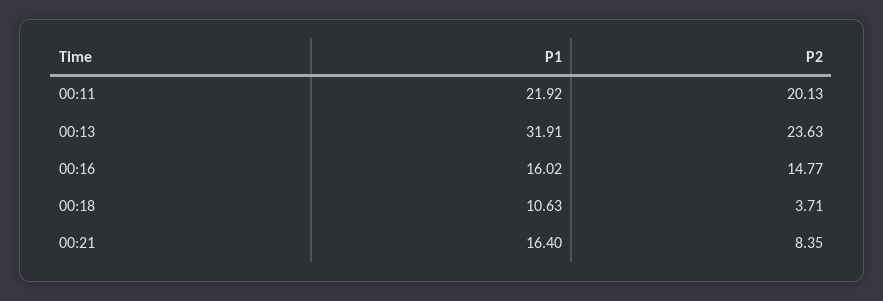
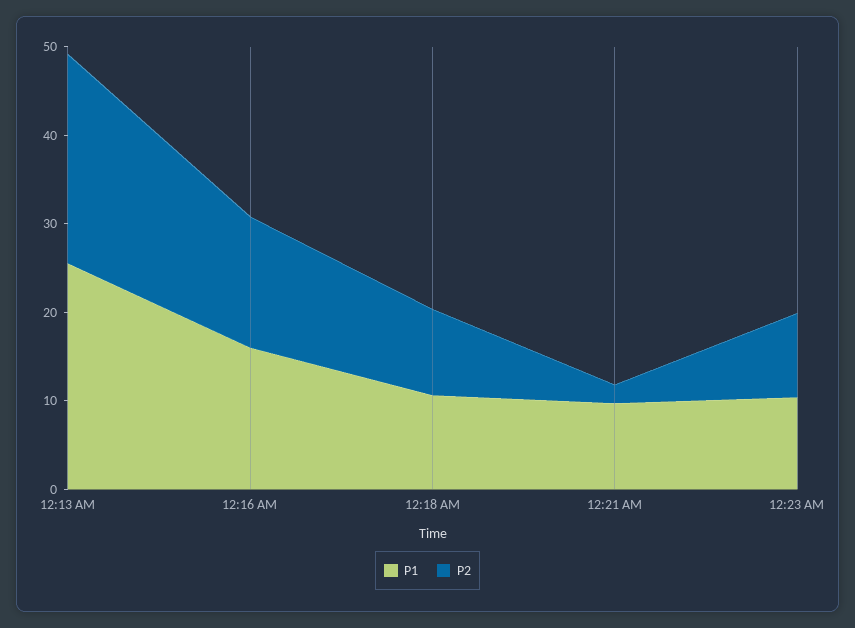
P1, 00:11: 21.92 -> none
P2, 00:11: 20.13 -> none
P1, 00:13: 31.91 -> 26
P2, 00:18: 3.71 -> 10
P1, 00:21: 16.4 -> 10
P2, 00:21: 8.35 -> 2
P1, 12:23 AM: none -> 10
P2, 12:23 AM: none -> 10

